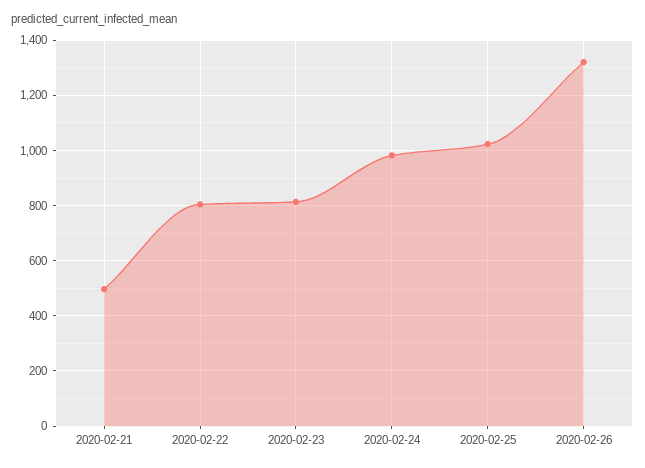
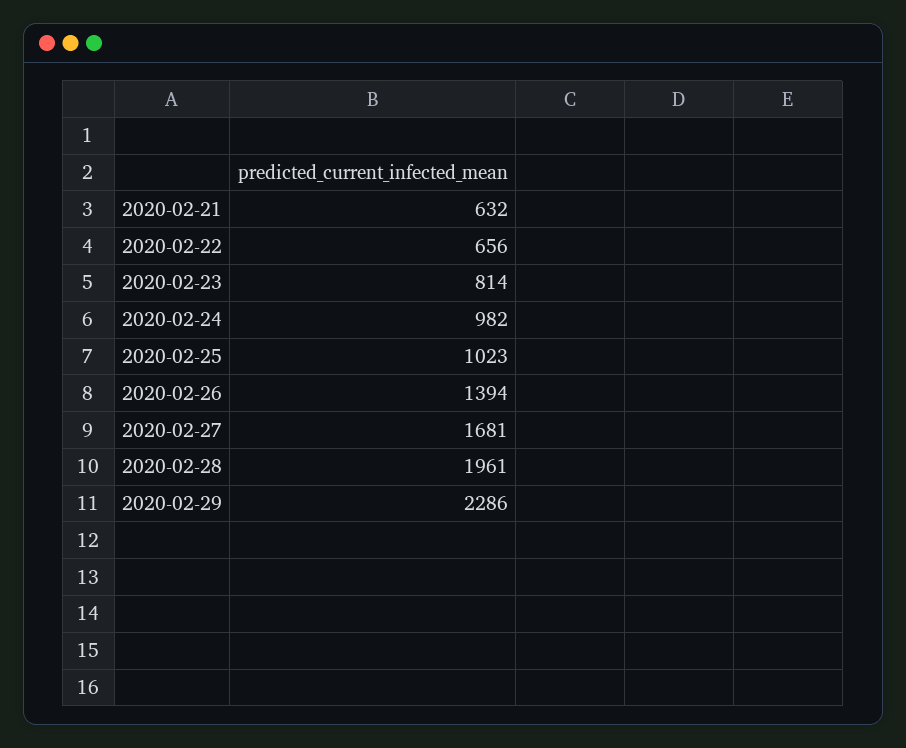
2020-02-21: 500 -> 632
2020-02-22: 800 -> 656
2020-02-26: 1325 -> 1394
2020-02-27: none -> 1681
2020-02-28: none -> 1961
2020-02-29: none -> 2286

